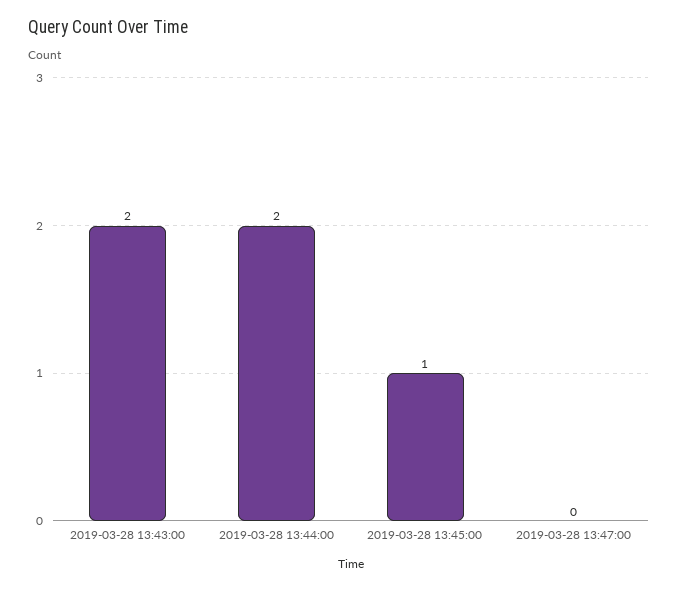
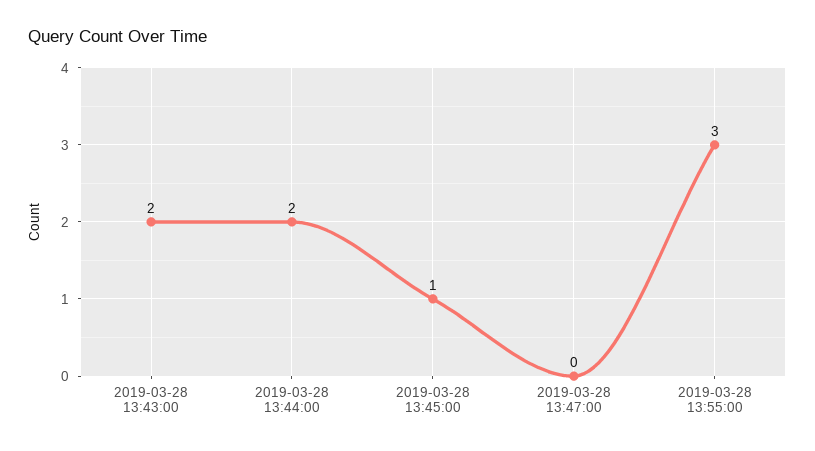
2019-03-28 13:55:00: none -> 3

